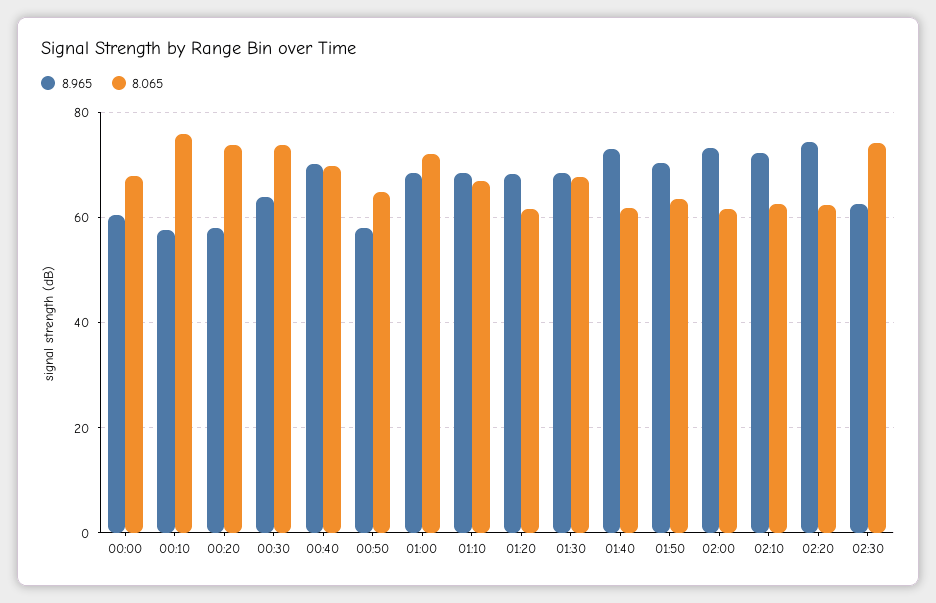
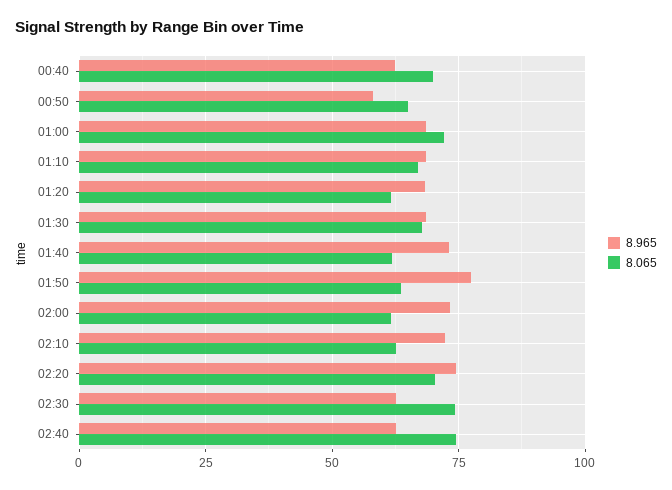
8.965, 00:00: 60 -> none
8.065, 00:00: 68 -> none
8.965, 00:10: 58 -> none
8.065, 00:10: 76 -> none
8.965, 00:20: 58 -> none
8.065, 00:20: 74 -> none
8.965, 00:30: 64 -> none
8.065, 00:30: 74 -> none
8.965, 00:40: 70 -> 62.5
8.965, 01:50: 70 -> 77.5
8.065, 02:20: 62 -> 70
8.965, 02:40: none -> 62.5
8.065, 02:40: none -> 75

